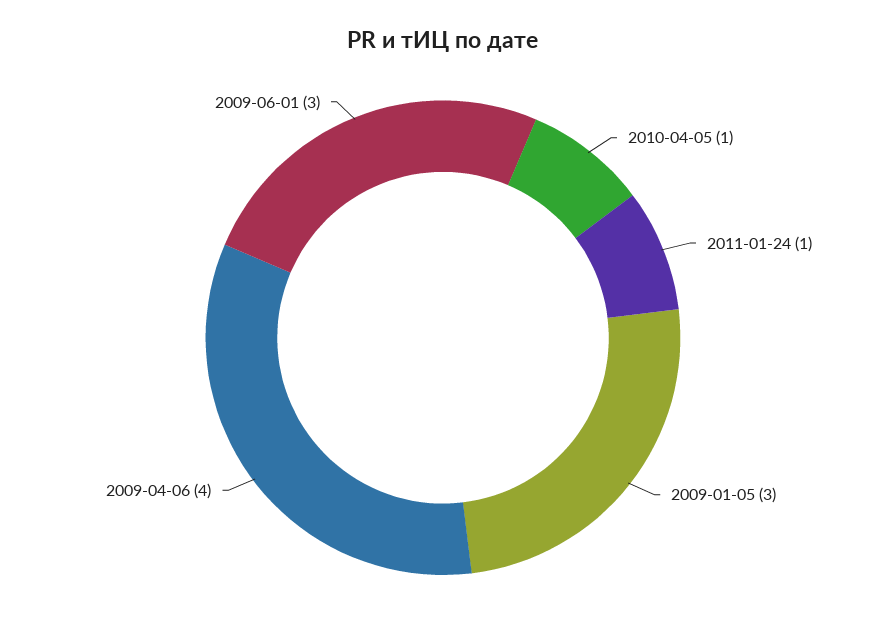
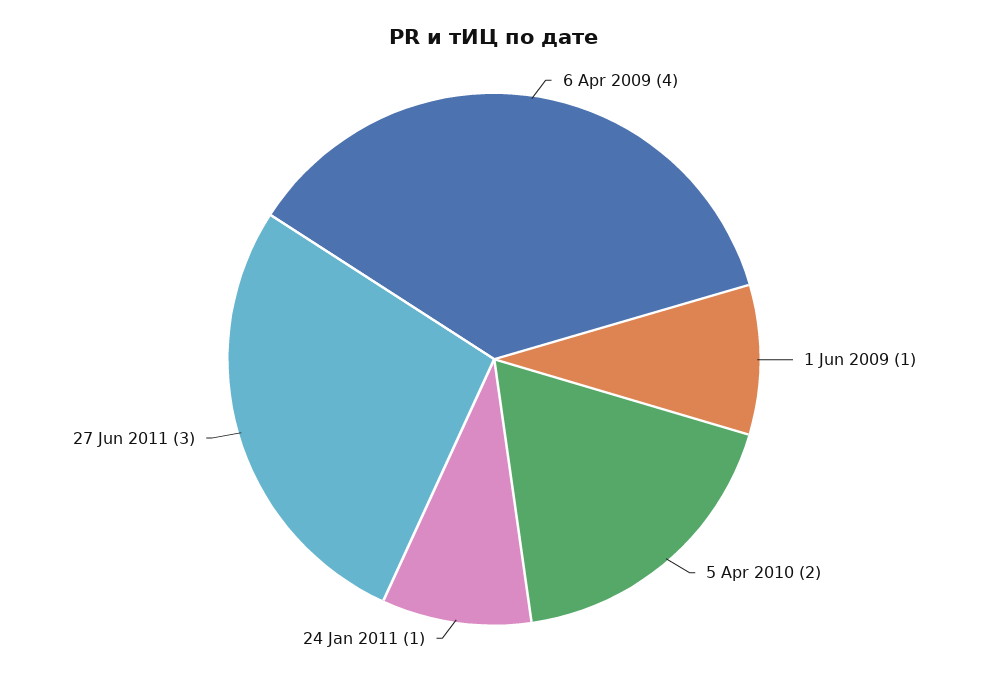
2010-04-05: 1 -> 2
2009-01-05: 3 -> none
2009-06-01: 3 -> 1
27 Jun 2011: none -> 3

